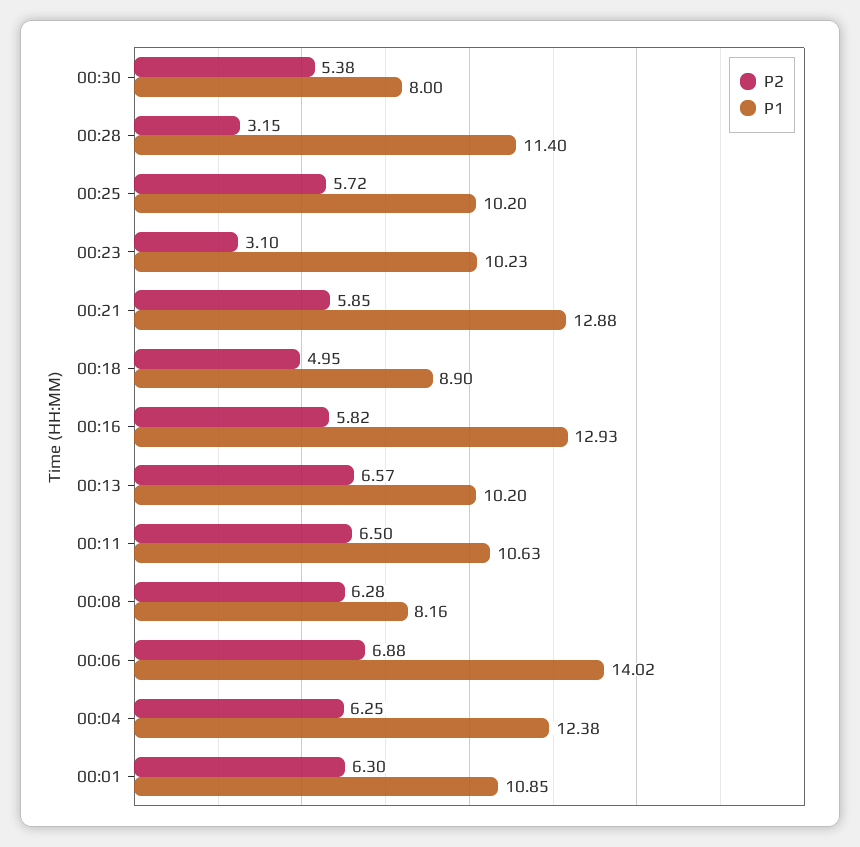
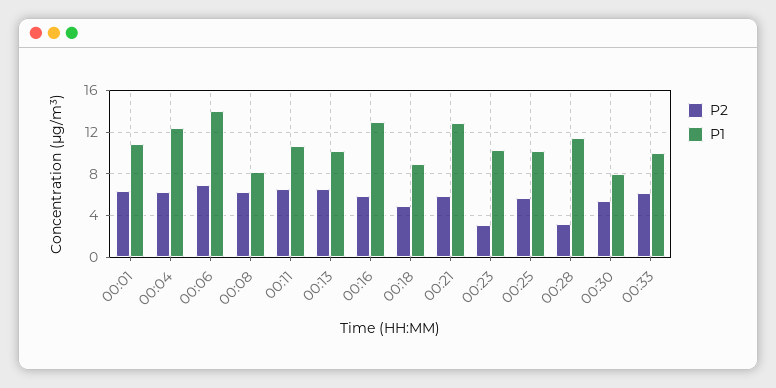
P2, 00:33: none -> 6
P1, 00:33: none -> 10

